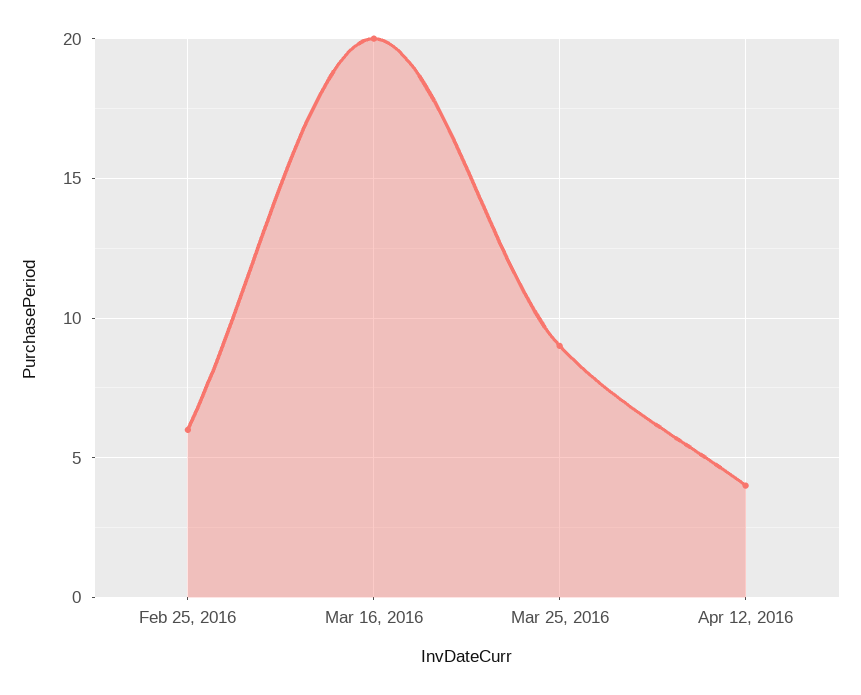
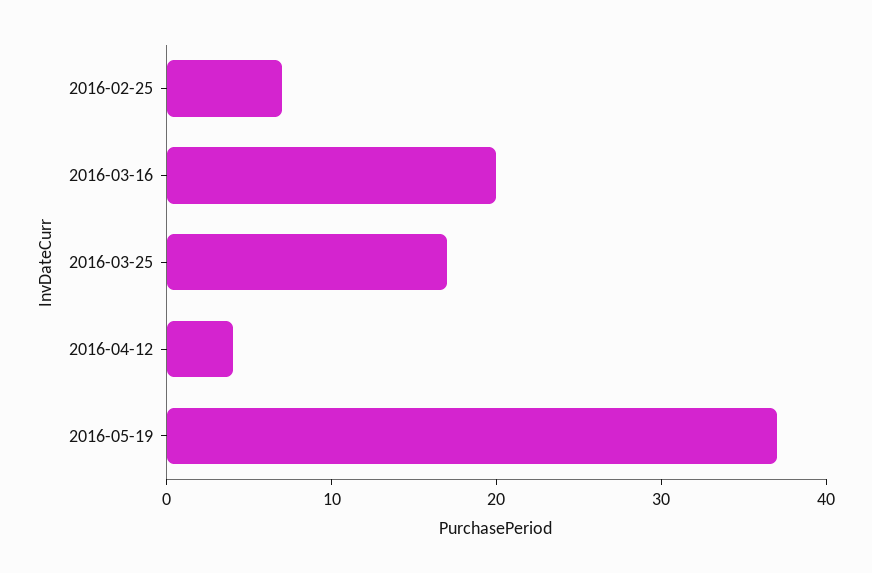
Feb 25, 2016: 6 -> 7
Mar 25, 2016: 9 -> 17
2016-05-19: none -> 37

